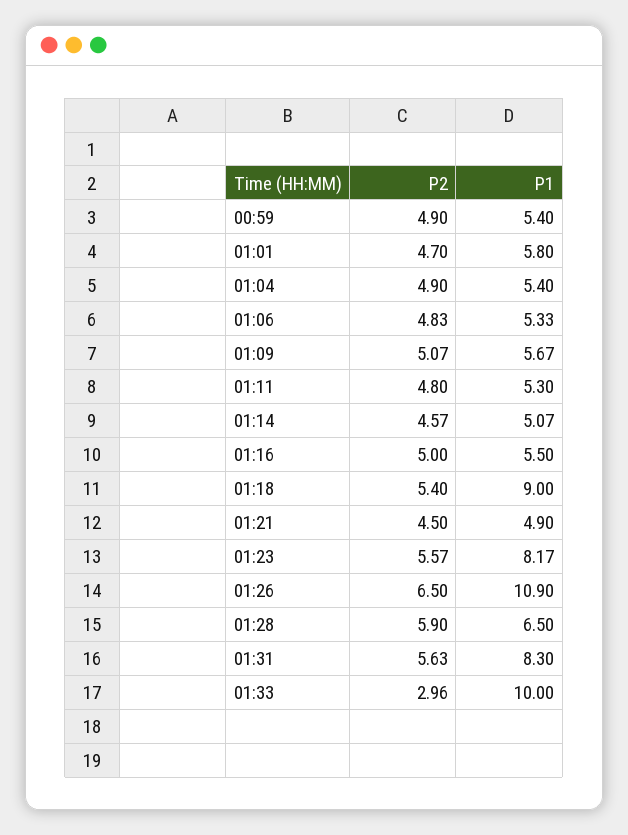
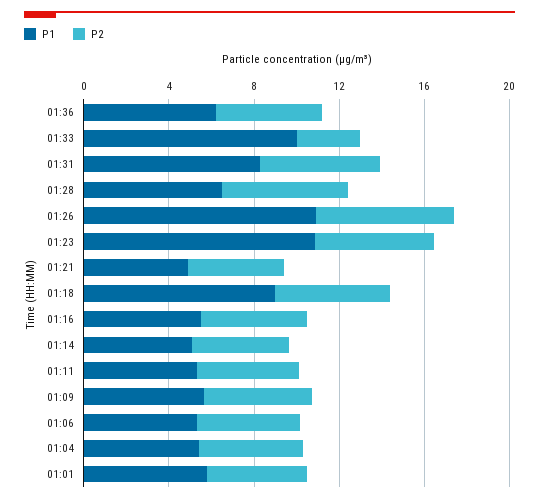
P2, 00:59: 4.9 -> none
P1, 00:59: 5.4 -> none
P1, 01:23: 8.17 -> 11
P1, 01:36: none -> 6
P2, 01:36: none -> 5

